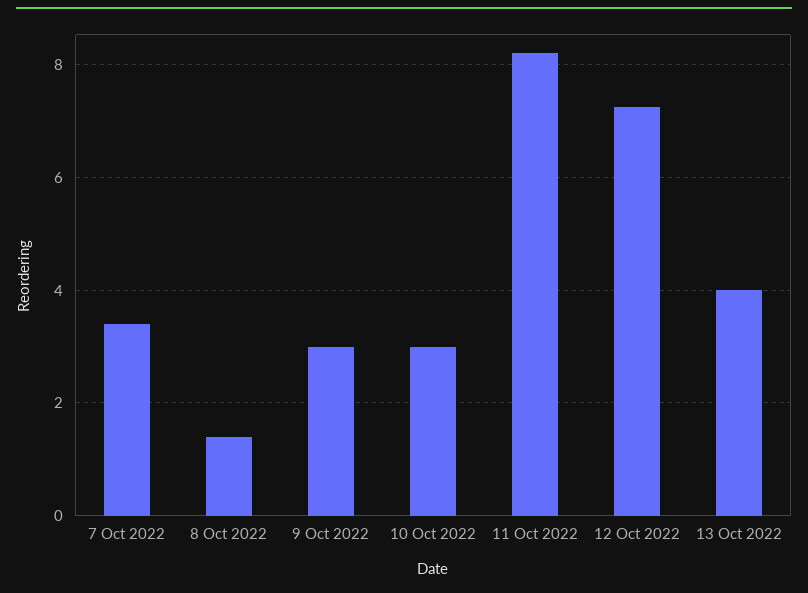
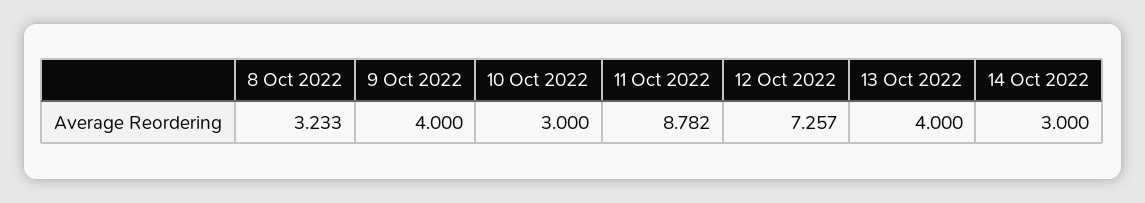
7 Oct 2022: 3.4 -> none
8 Oct 2022: 1.4 -> 3.233
9 Oct 2022: 3 -> 4
11 Oct 2022: 8.2 -> 8.782
14 Oct 2022: none -> 3

